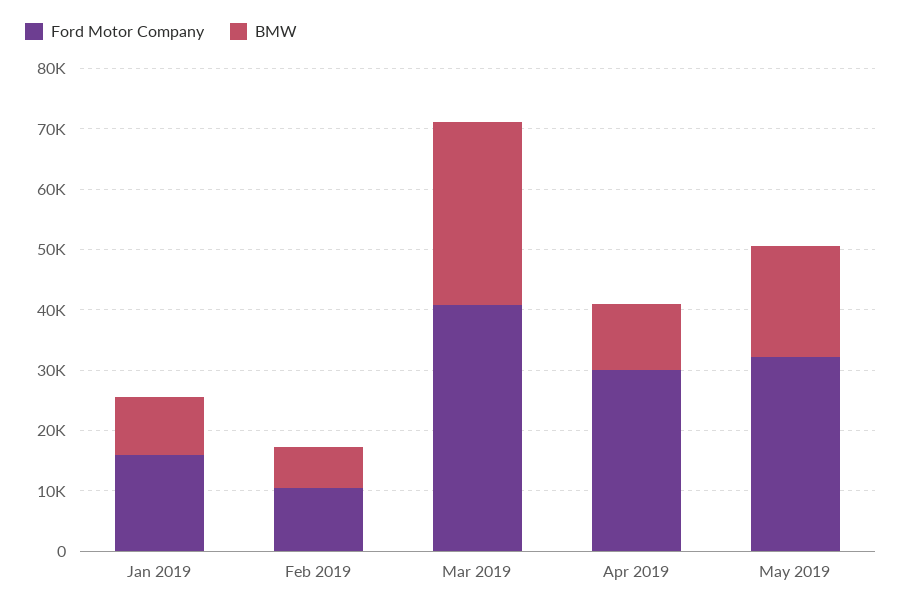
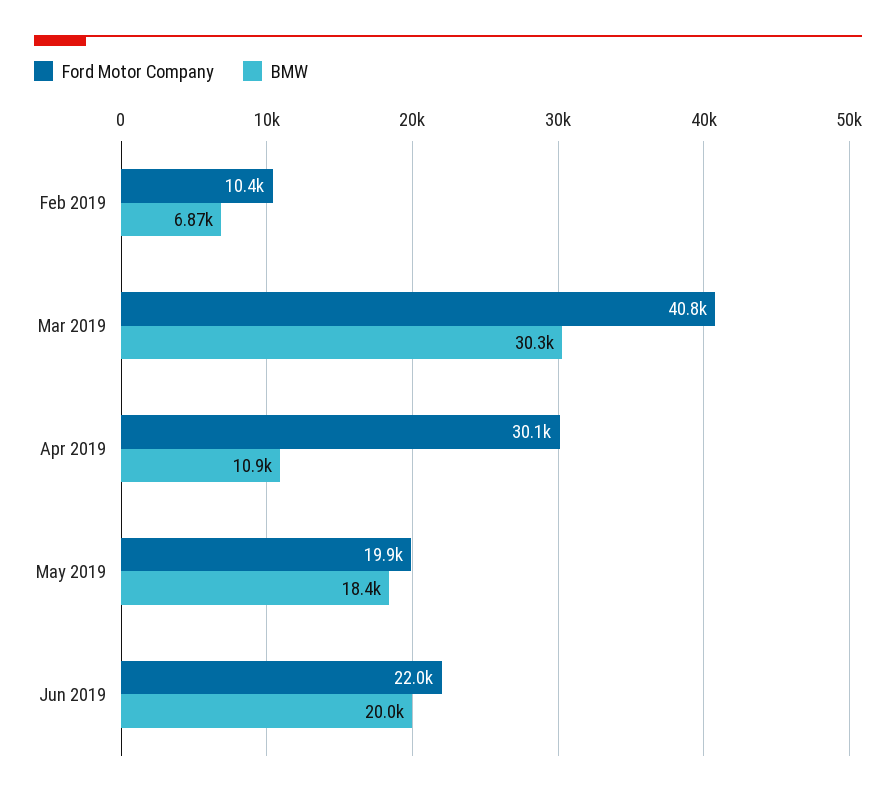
Ford Motor Company, Jan 2019: 16000 -> none
BMW, Jan 2019: 10000 -> none
Ford Motor Company, May 2019: 32000 -> 19900
Ford Motor Company, Jun 2019: none -> 22000
BMW, Jun 2019: none -> 20000

